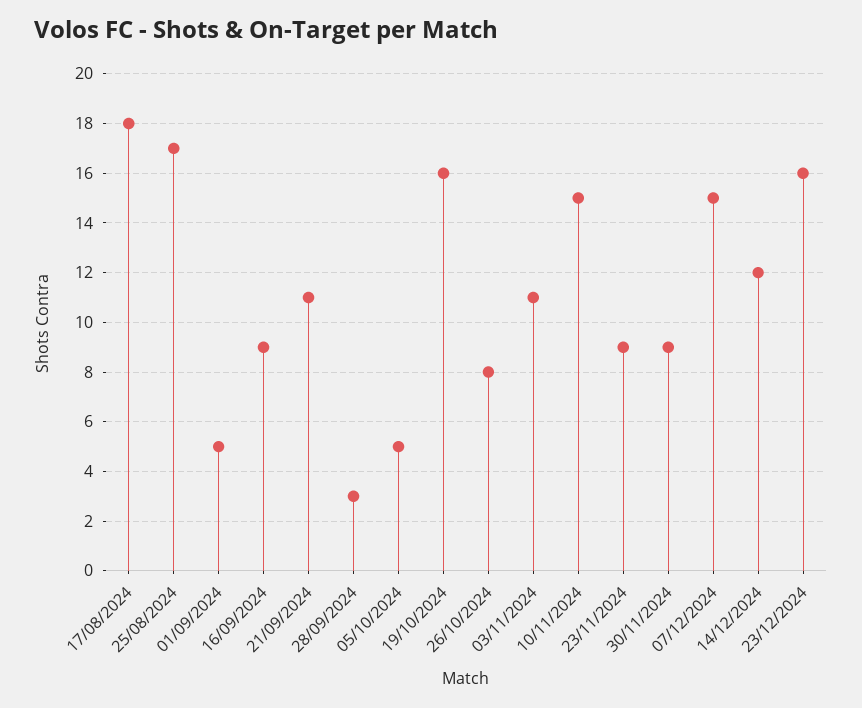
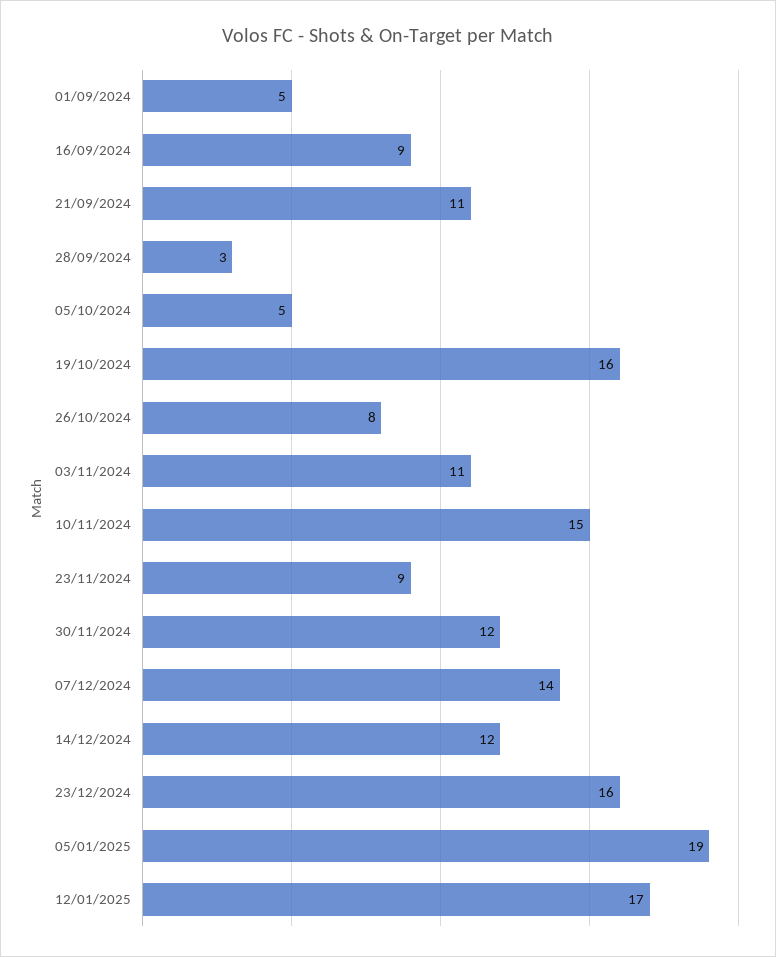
17/08/2024: 18 -> none
25/08/2024: 17 -> none
30/11/2024: 9 -> 12
07/12/2024: 15 -> 14
05/01/2025: none -> 19
12/01/2025: none -> 17

